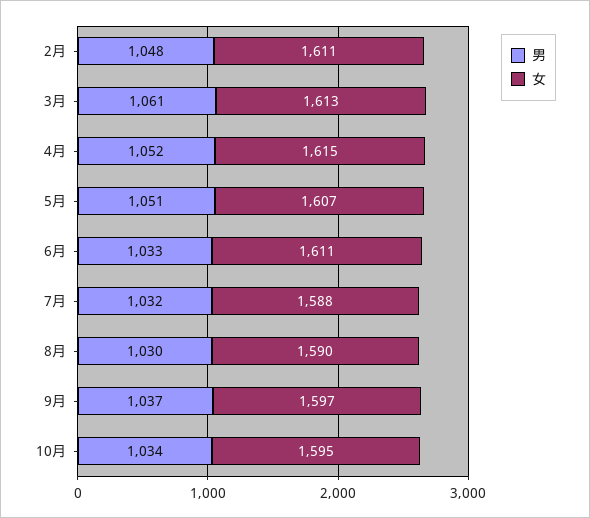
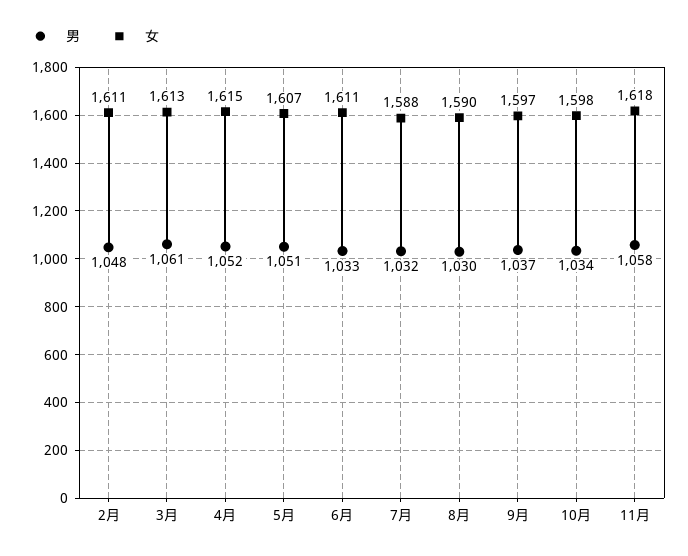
女, 10月: 1595 -> 1598
男, 11月: none -> 1058
女, 11月: none -> 1618

